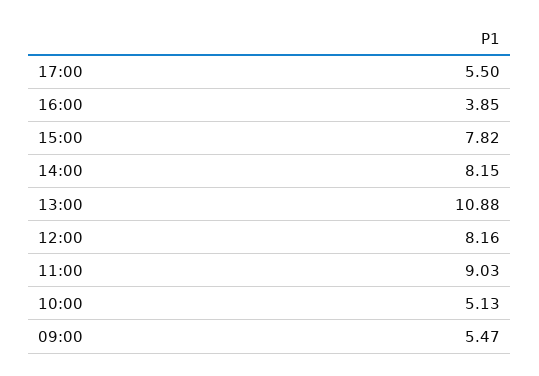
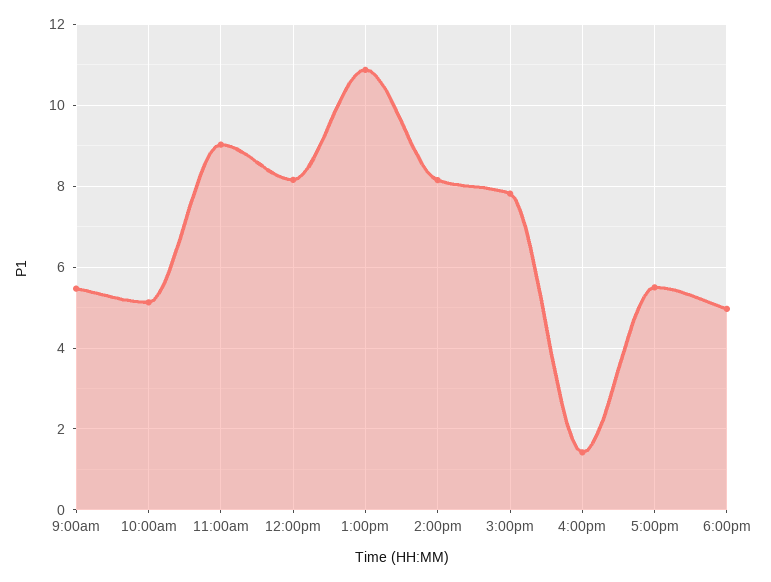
16:00: 3.85 -> 1.4
6:00pm: none -> 5

